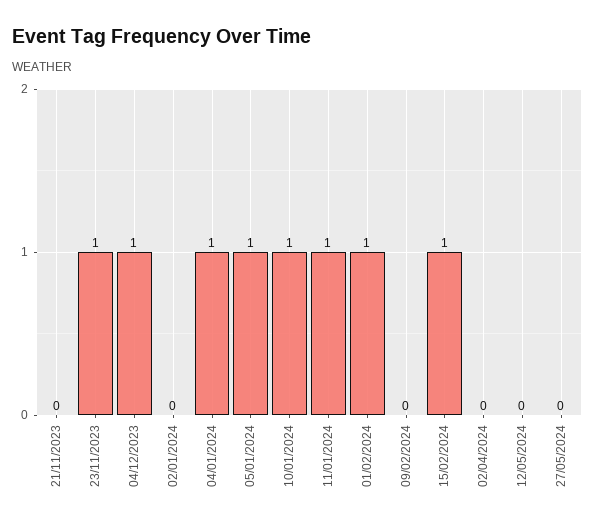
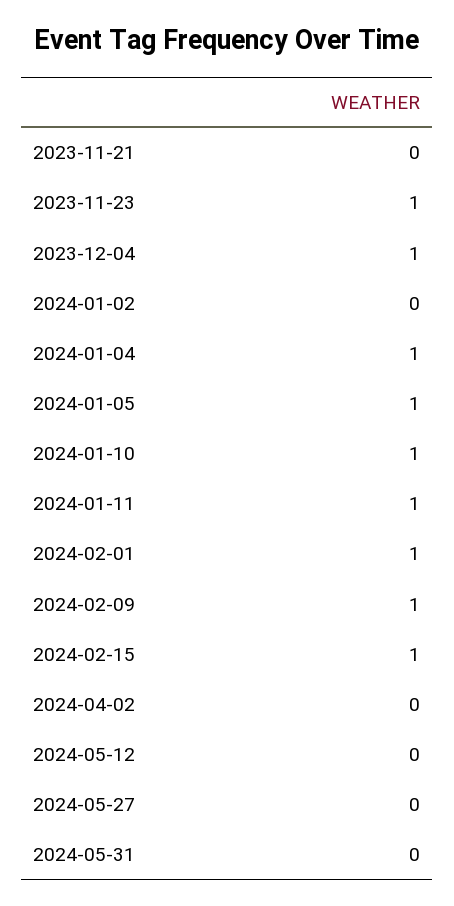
09/02/2024: 0 -> 1
2024-05-31: none -> 0

